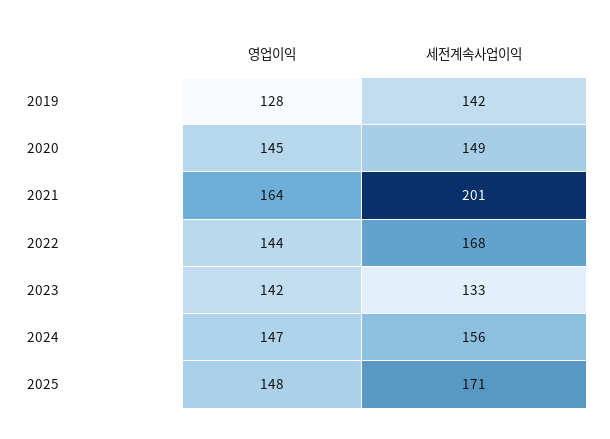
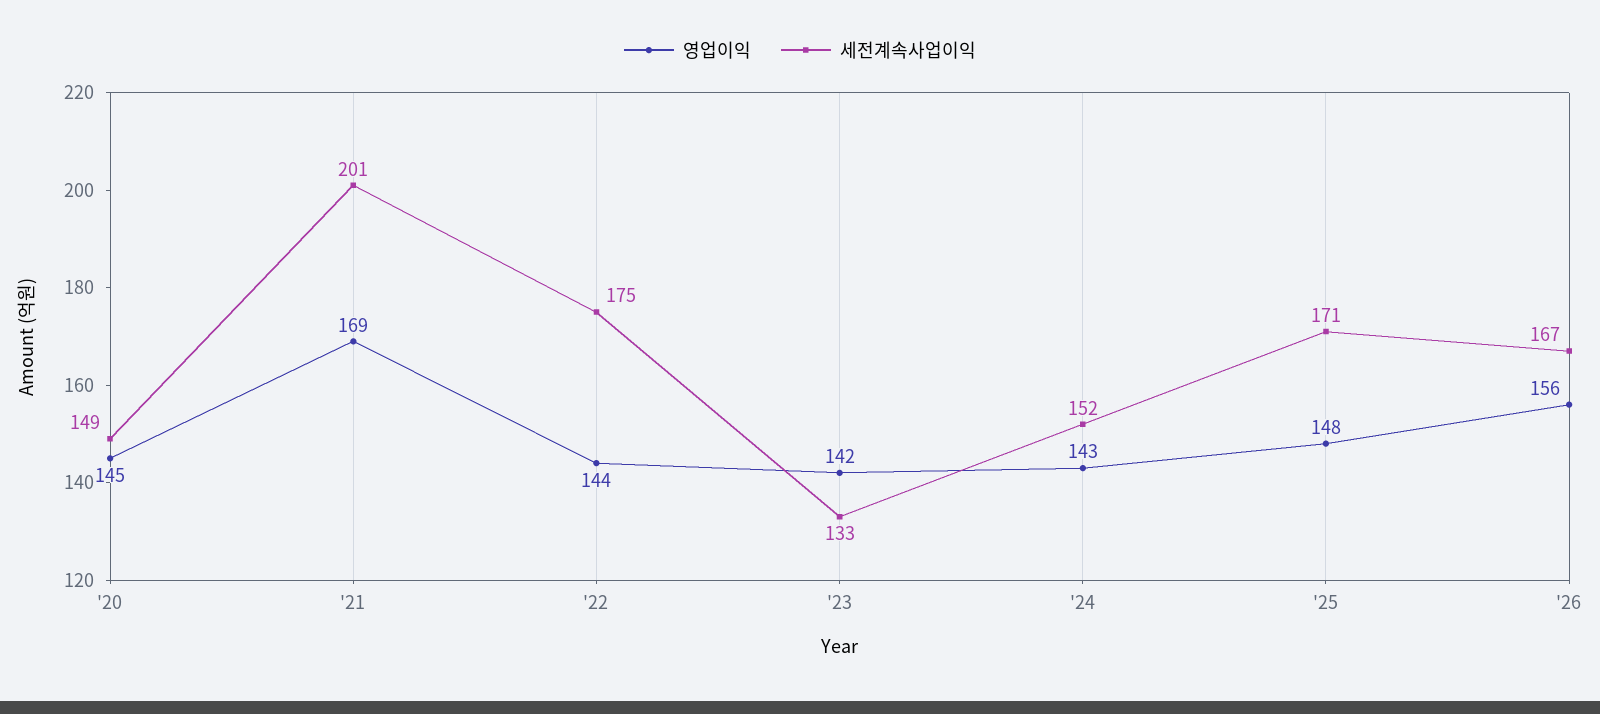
영업이익, 2019: 128 -> none
세전계속사업이익, 2019: 142 -> none
영업이익, 2021: 164 -> 169
세전계속사업이익, 2022: 168 -> 175
영업이익, 2024: 147 -> 143
세전계속사업이익, 2024: 156 -> 152
영업이익, '26: none -> 156
세전계속사업이익, '26: none -> 167

